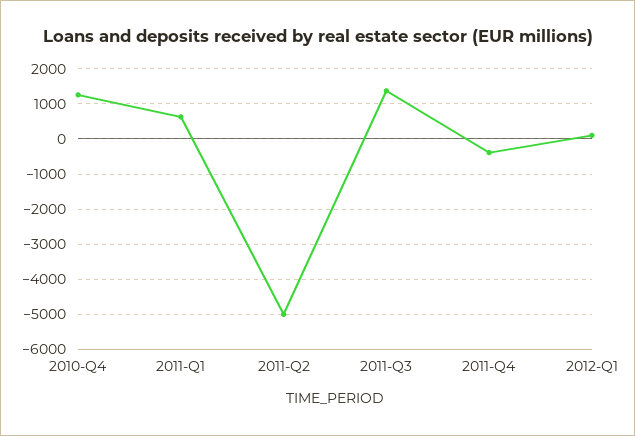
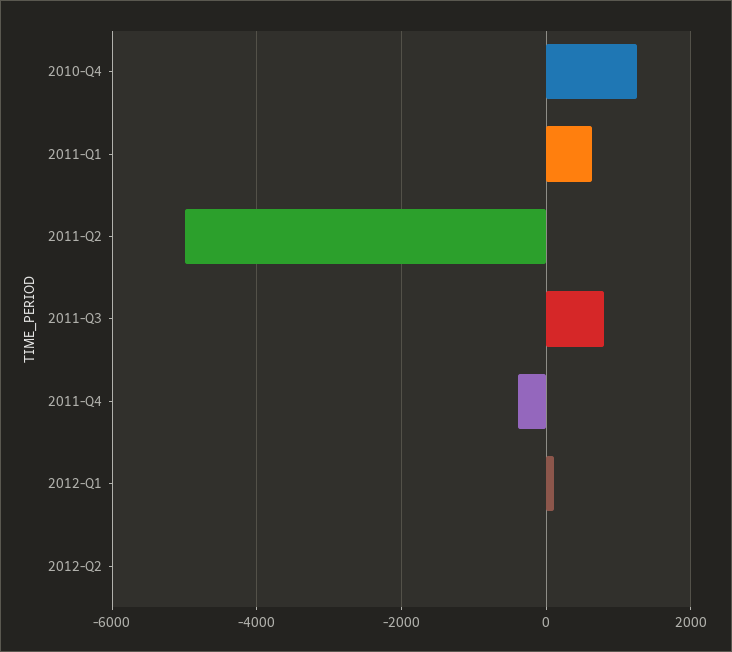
2011-Q3: 1400 -> 800
2012-Q2: none -> 0

